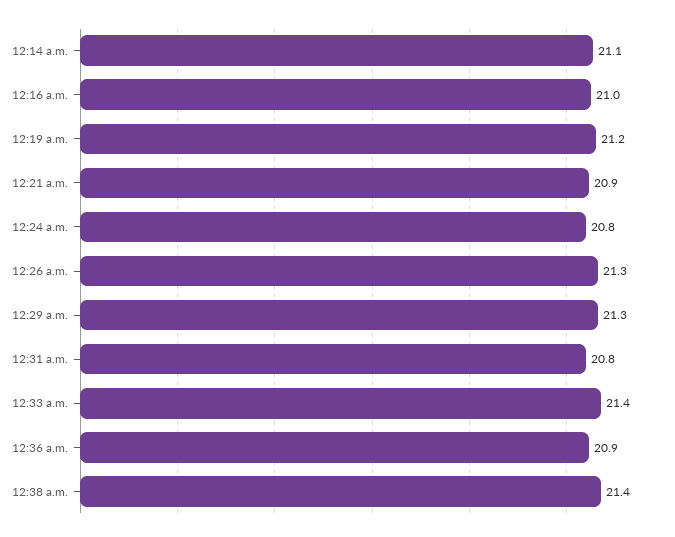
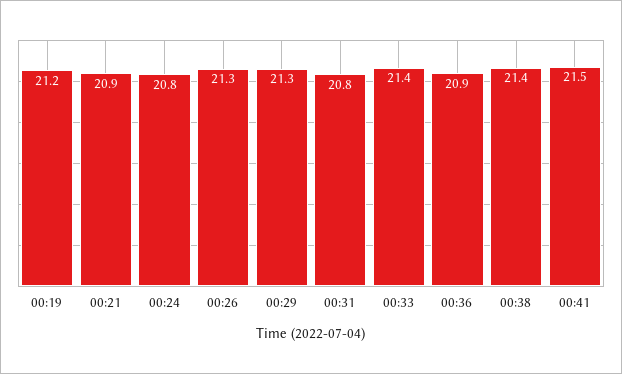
12:14 a.m.: 21.1 -> none
12:16 a.m.: 21 -> none
00:41: none -> 21.5

